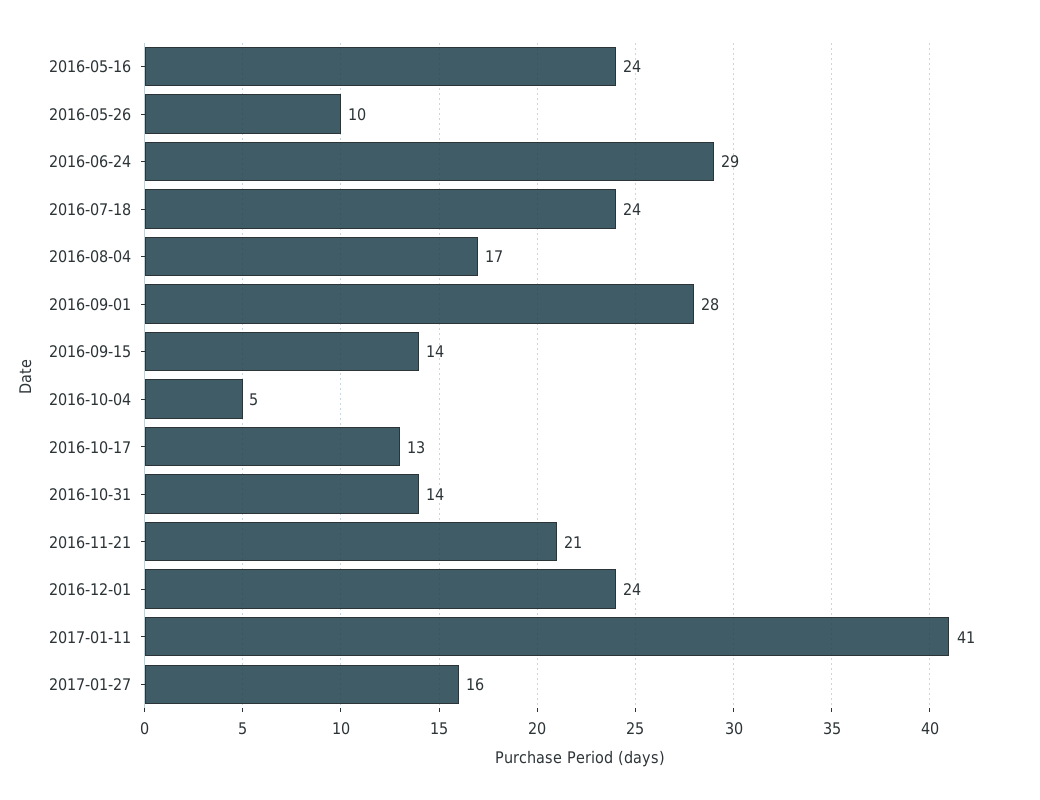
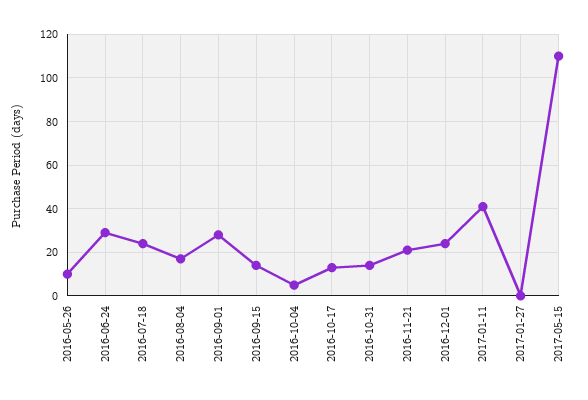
2016-05-16: 24 -> none
2017-01-27: 16 -> 0
2017-05-15: none -> 110

